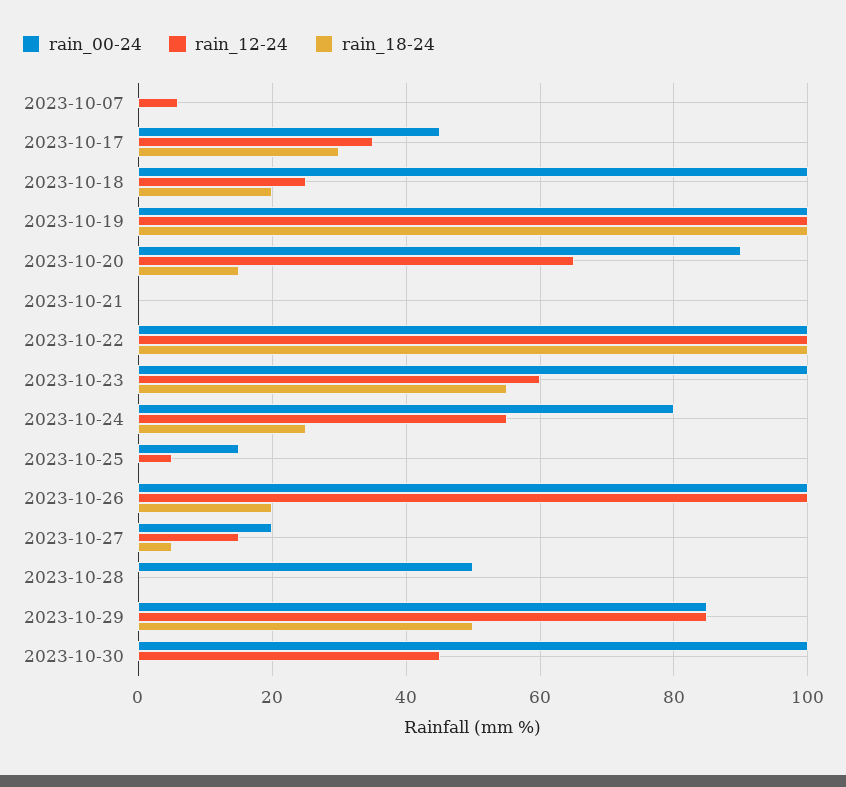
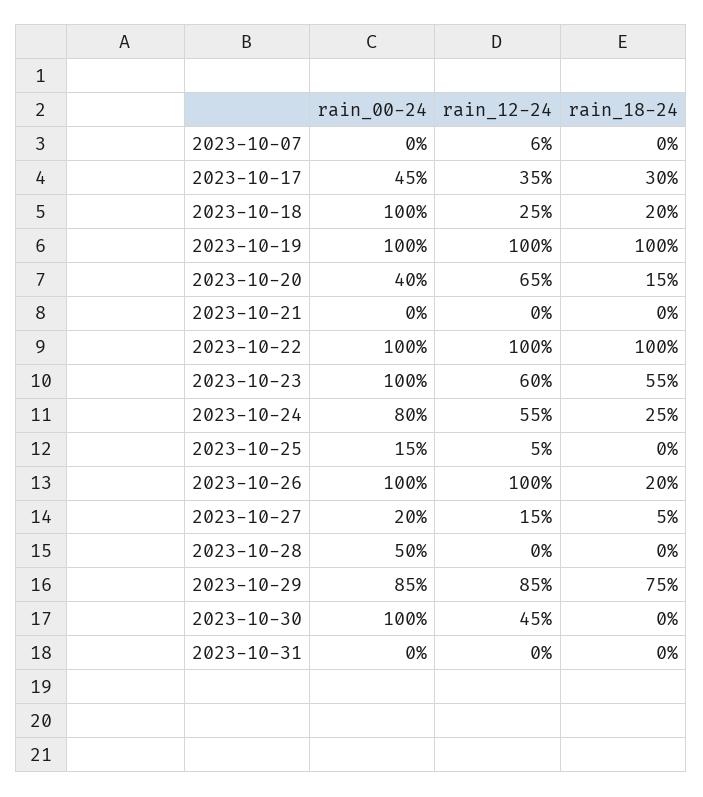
rain_00-24, 2023-10-20: 90 -> 40
rain_18-24, 2023-10-29: 50 -> 75
rain_00-24, 2023-10-31: none -> 0
rain_12-24, 2023-10-31: none -> 0
rain_18-24, 2023-10-31: none -> 0

